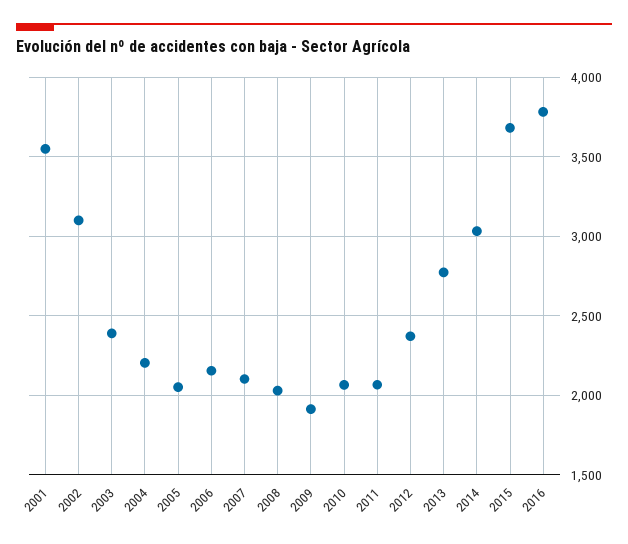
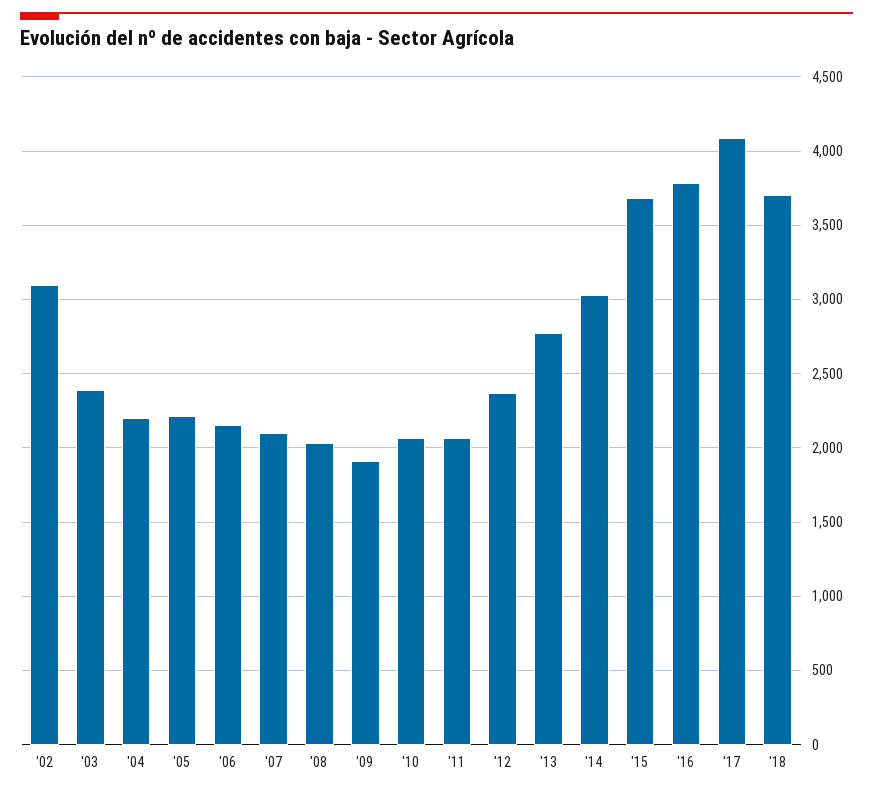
2001: 3550 -> none
2005: 2050 -> 2200
'17: none -> 4100
'18: none -> 3700

